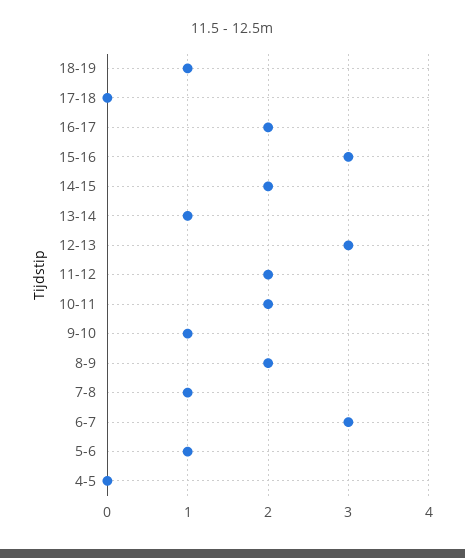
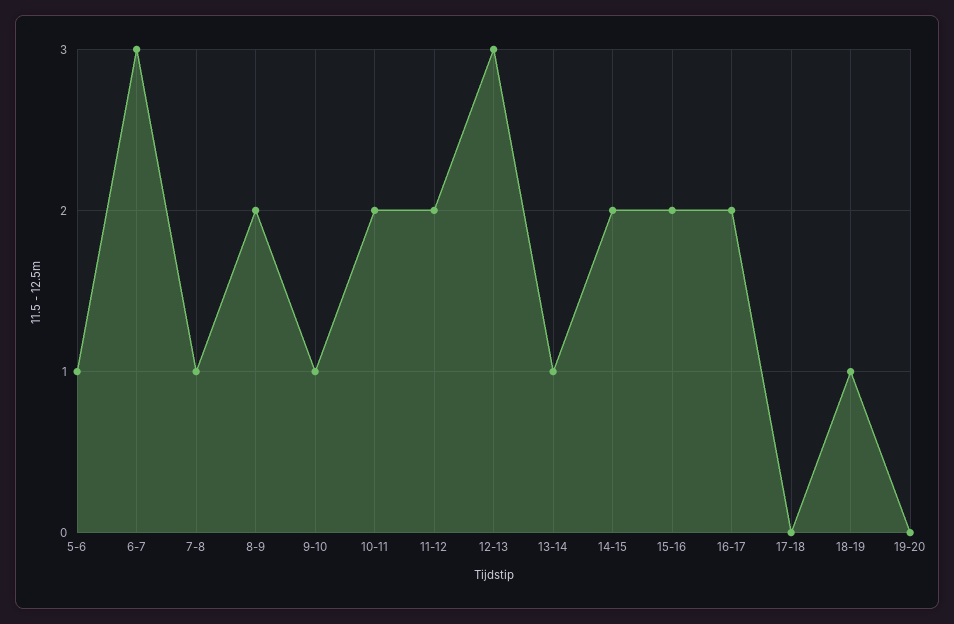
15-16: 3 -> 2
4-5: 0 -> none
19-20: none -> 0

